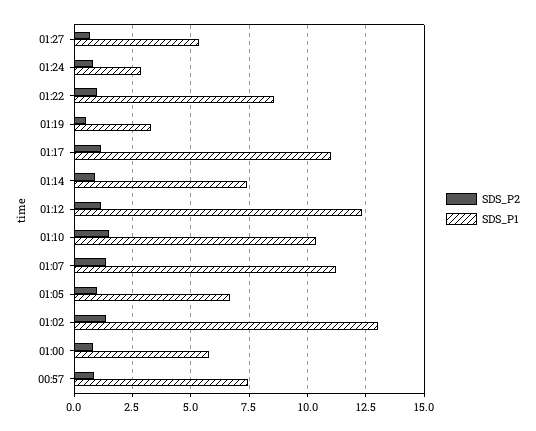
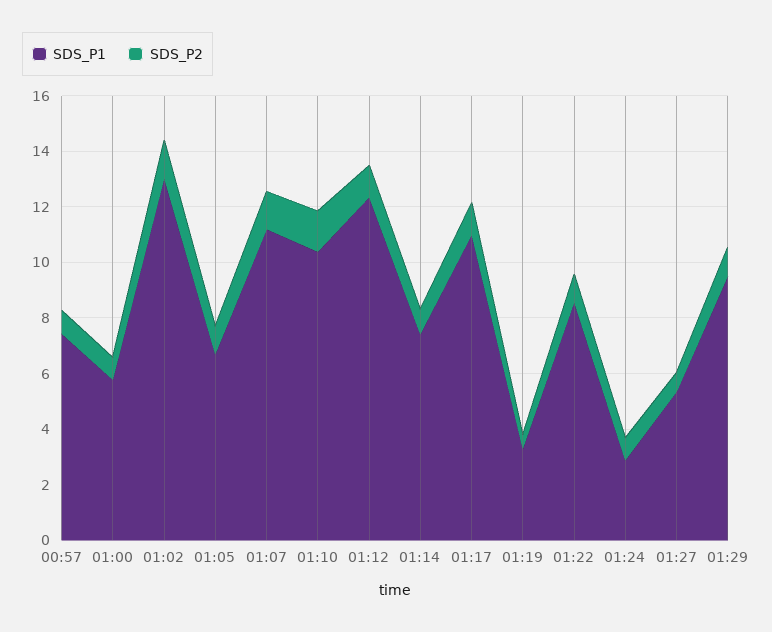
SDS_P1, 01:29: none -> 9.5
SDS_P2, 01:29: none -> 1

